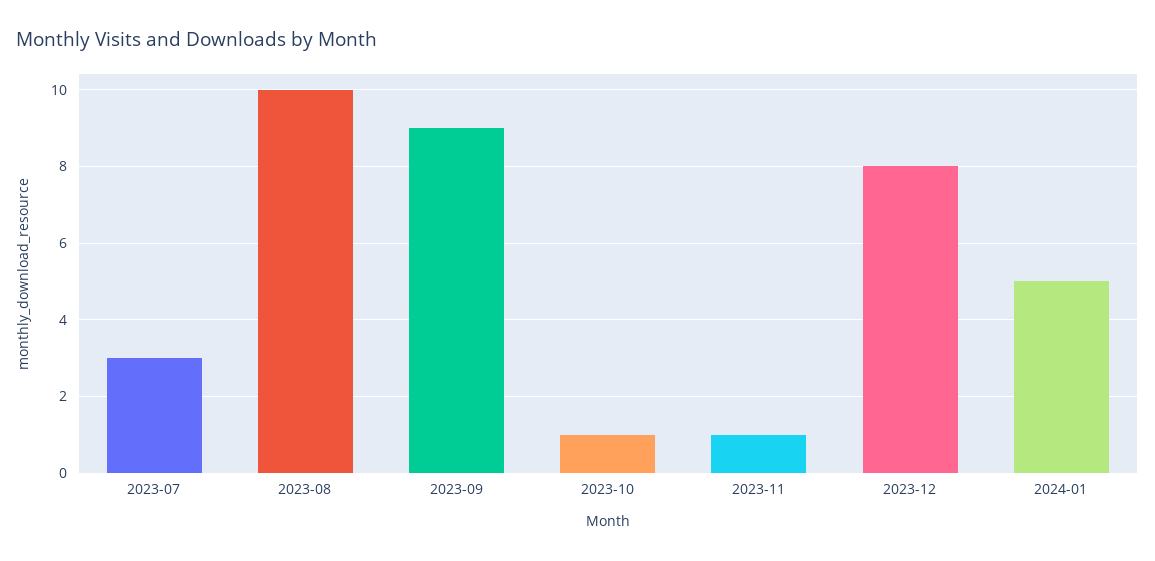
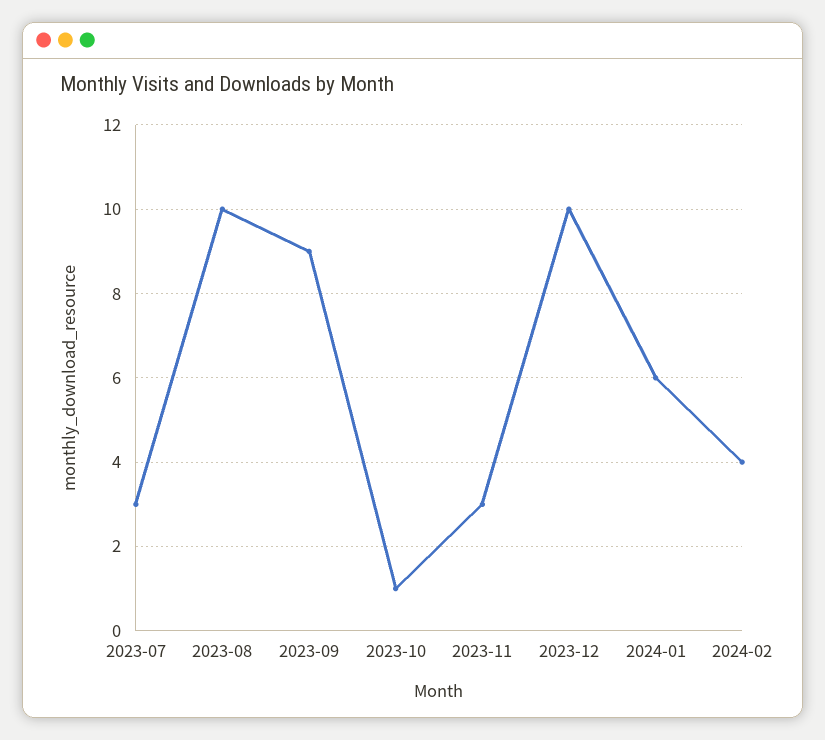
2023-11: 1 -> 3
2023-12: 8 -> 10
2024-01: 5 -> 6
2024-02: none -> 4

